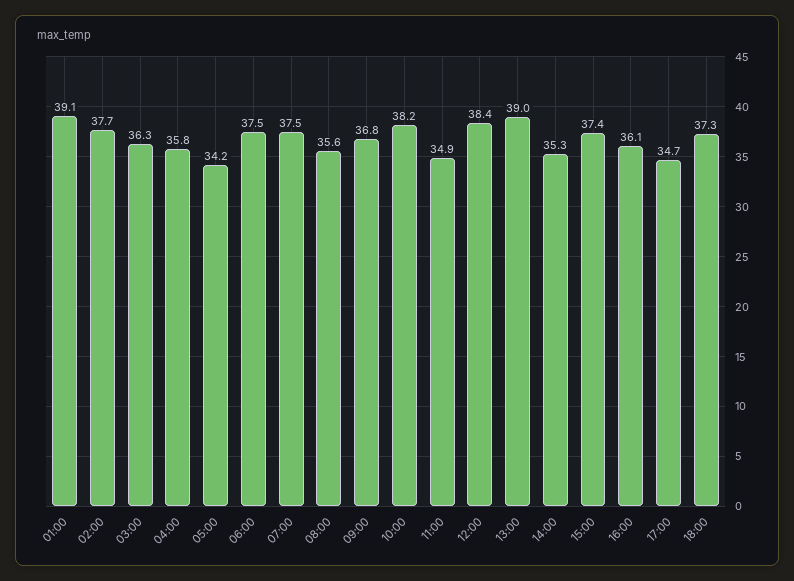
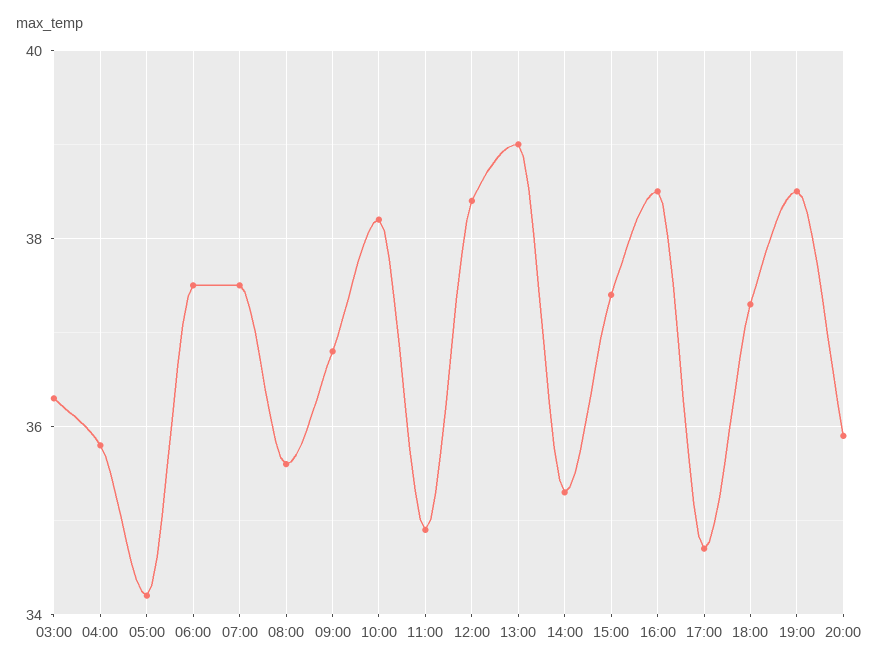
01:00: 39.1 -> none
02:00: 37.7 -> none
16:00: 36.1 -> 38.5
19:00: none -> 38.5
20:00: none -> 36

